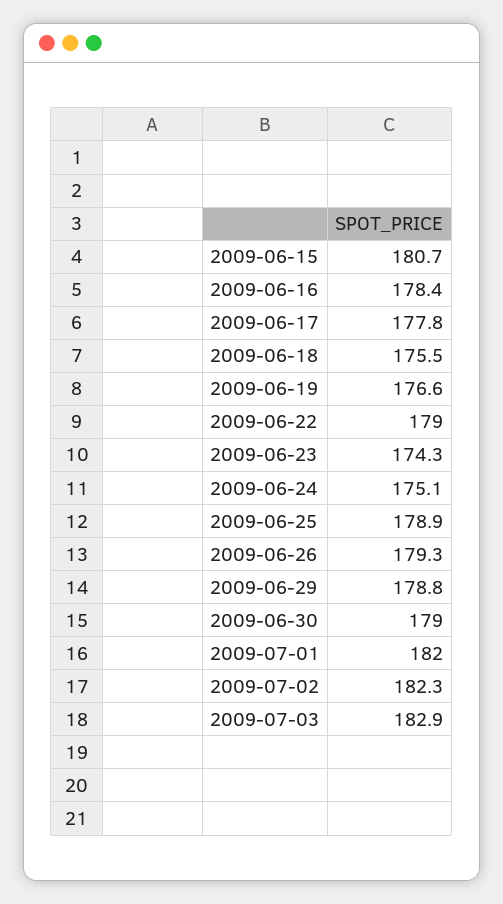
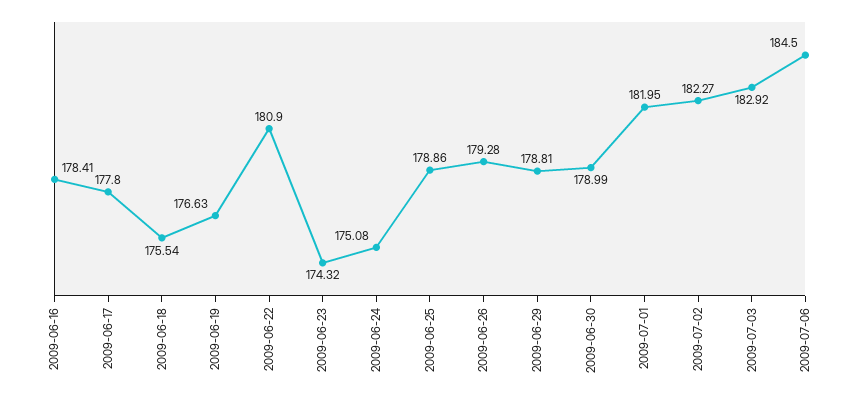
2009-06-15: 180.7 -> none
2009-06-22: 179 -> 180.9
2009-07-06: none -> 184.5

